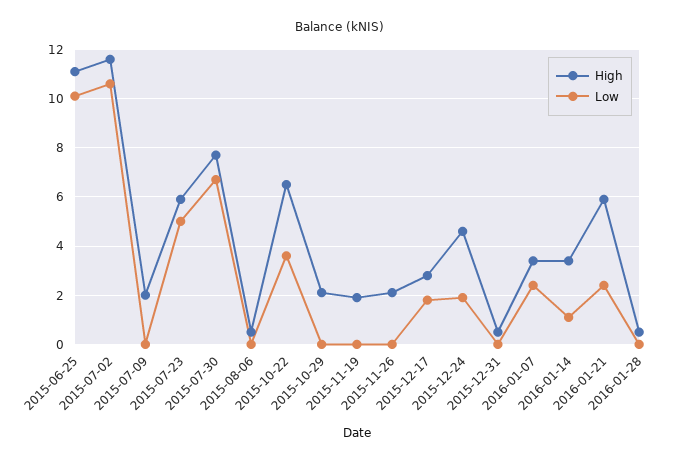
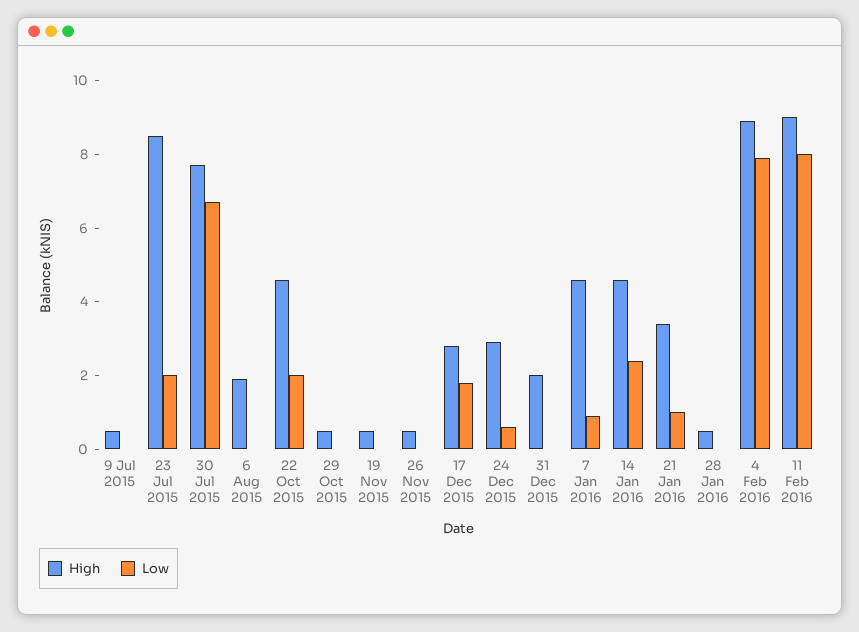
High, 2015-06-25: 11 -> none
Low, 2015-06-25: 10 -> none
High, 2015-07-02: 11.5 -> none
Low, 2015-07-02: 10.5 -> none
High, 2015-07-09: 2 -> 0.5
High, 2015-07-23: 6 -> 8.5
Low, 2015-07-23: 5 -> 2
High, 2015-08-06: 0.5 -> 2
High, 2015-10-22: 6.5 -> 4.5
Low, 2015-10-22: 3.5 -> 2
High, 2015-10-29: 2 -> 0.5
High, 2015-11-19: 2 -> 0.5
High, 2015-11-26: 2 -> 0.5
High, 2015-12-24: 4.5 -> 3
Low, 2015-12-24: 2 -> 0.5
High, 2015-12-31: 0.5 -> 2
High, 2016-01-07: 3.5 -> 4.5
Low, 2016-01-07: 2.5 -> 1
High, 2016-01-14: 3.5 -> 4.5
Low, 2016-01-14: 1 -> 2.5
High, 2016-01-21: 6 -> 3.5
Low, 2016-01-21: 2.5 -> 1
High, 4 Feb 2016: none -> 9
Low, 4 Feb 2016: none -> 8
High, 11 Feb 2016: none -> 9
Low, 11 Feb 2016: none -> 8

